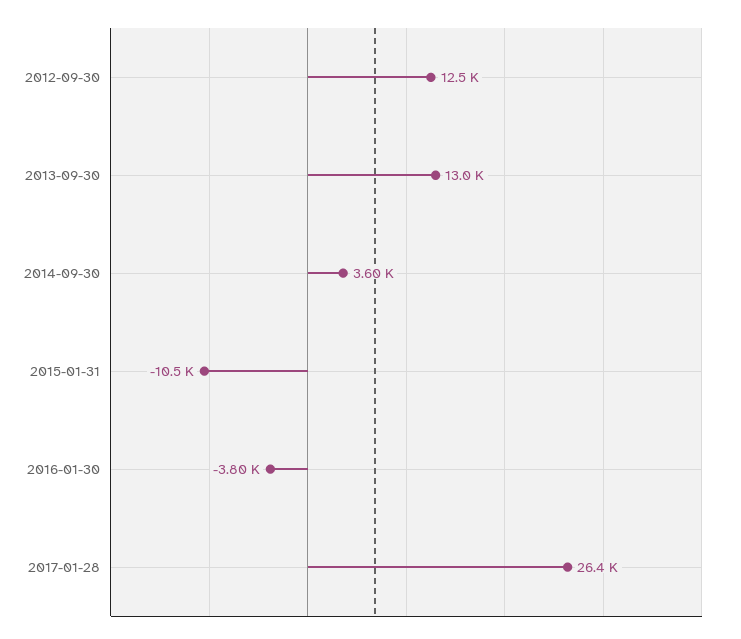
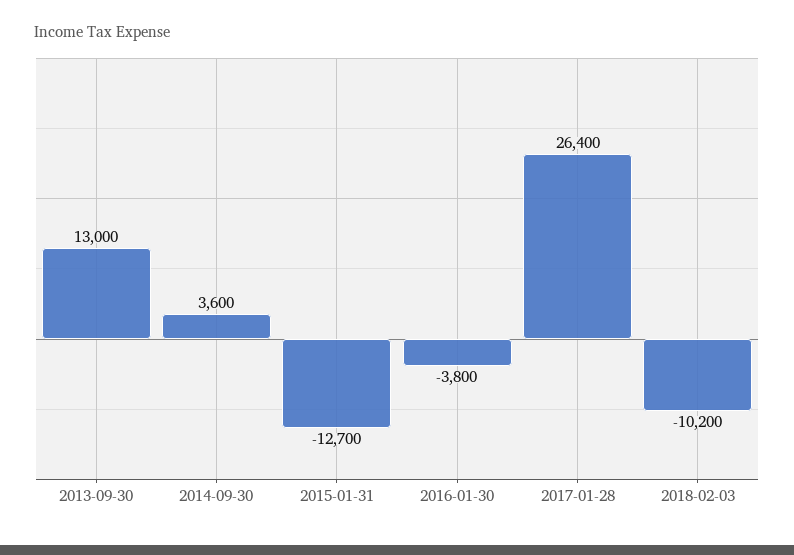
2012-09-30: 12500 -> none
2015-01-31: -10500 -> -12700
2018-02-03: none -> -10200

